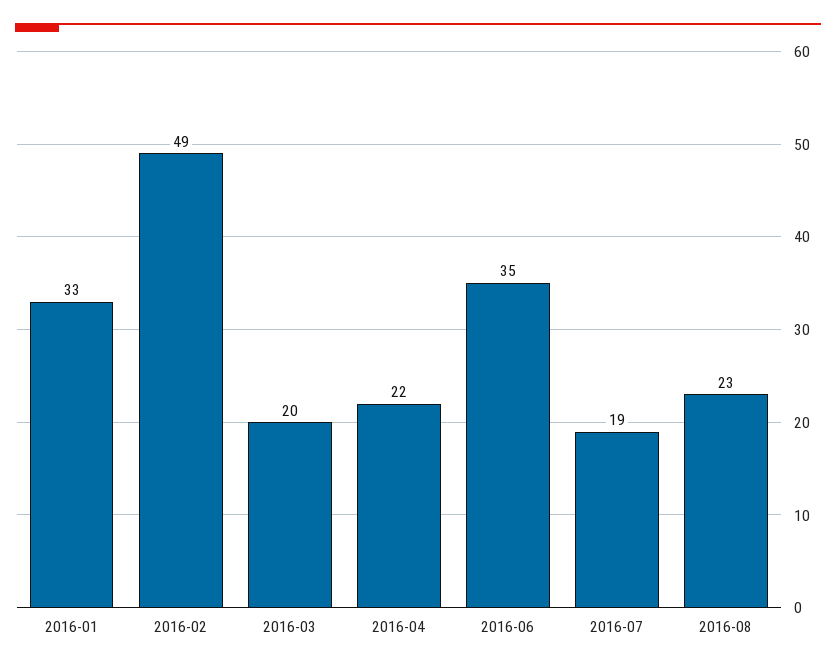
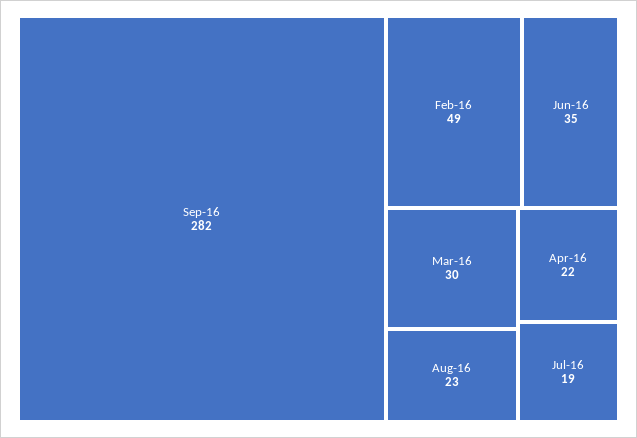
2016-01: 33 -> none
2016-03: 20 -> 30
Sep-16: none -> 282

